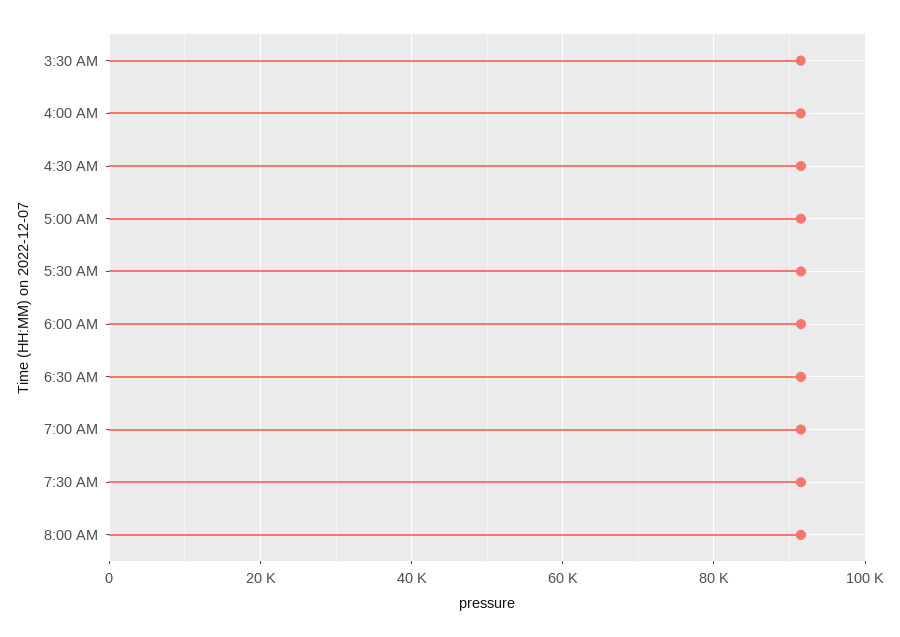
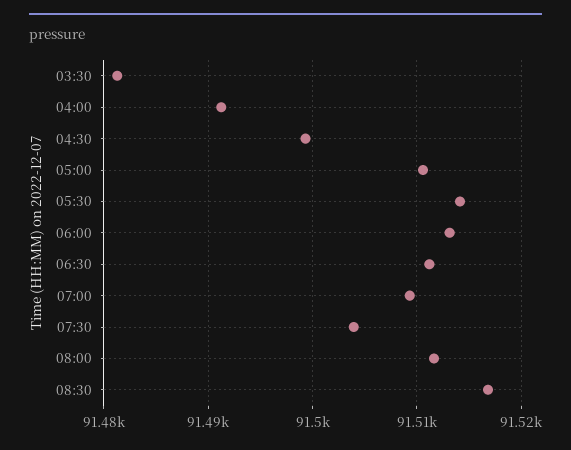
08:30: none -> 91517

